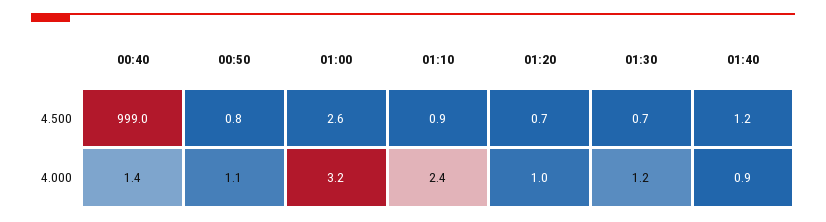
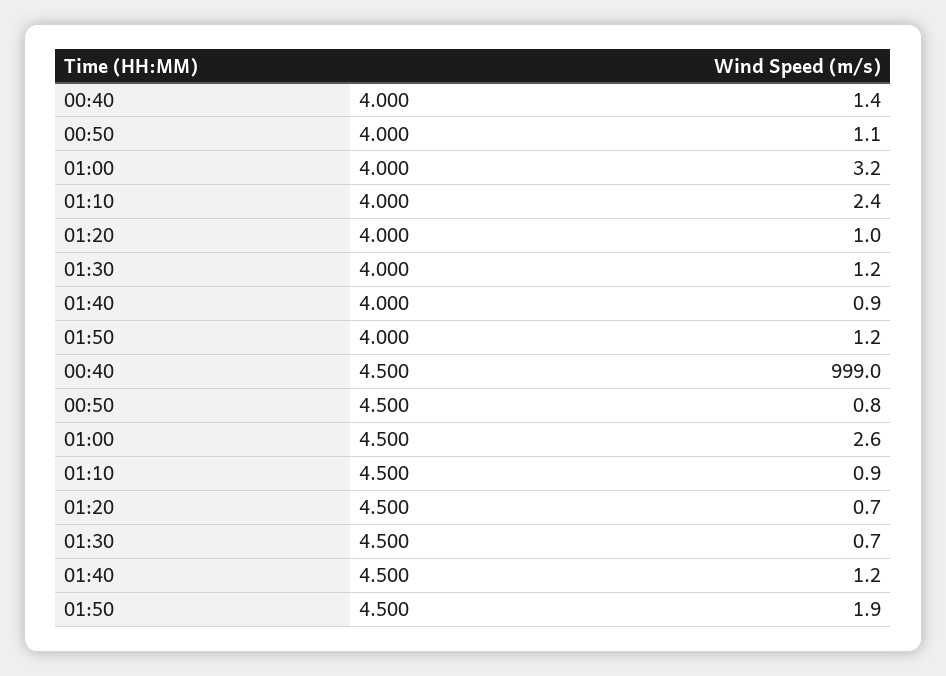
01:50, 4.000: none -> 1.2
01:50, 4.500: none -> 1.9

